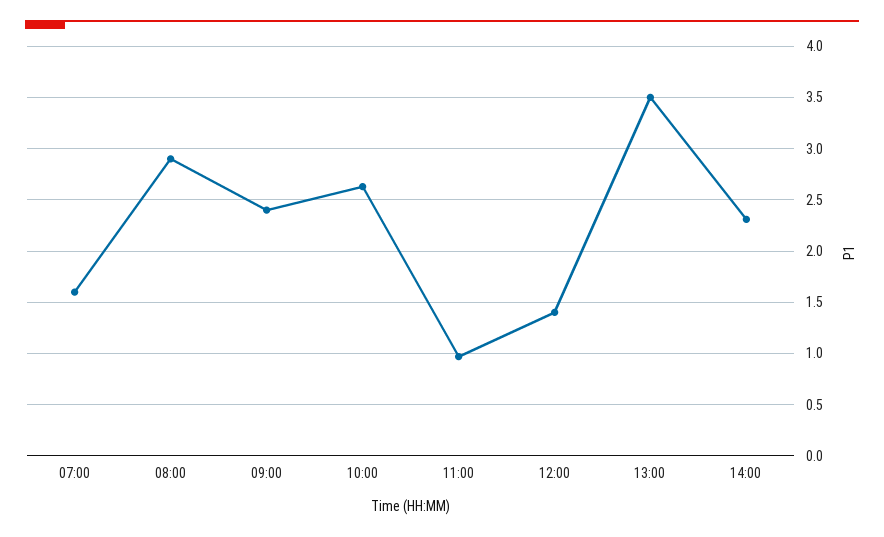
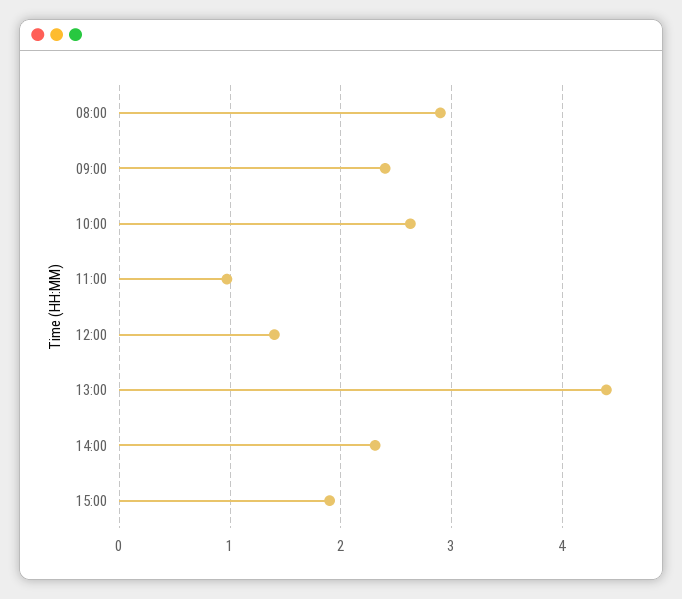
07:00: 1.6 -> none
13:00: 3.5 -> 4.4
15:00: none -> 1.9

